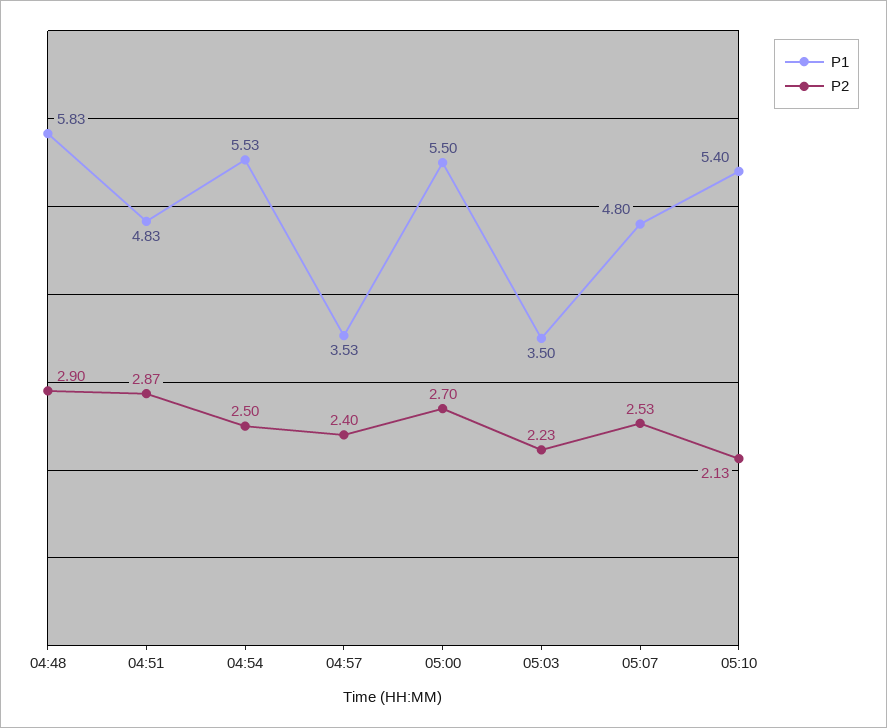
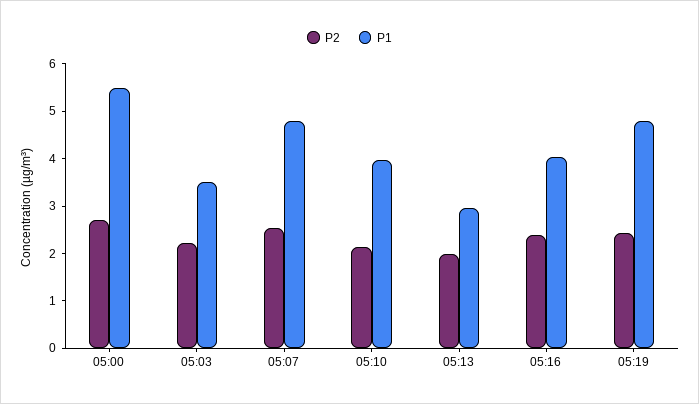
P1, 04:48: 5.83 -> none
P2, 04:48: 2.9 -> none
P1, 04:51: 4.83 -> none
P2, 04:51: 2.87 -> none
P1, 04:54: 5.53 -> none
P2, 04:54: 2.5 -> none
P1, 04:57: 3.53 -> none
P2, 04:57: 2.4 -> none
P1, 05:10: 5.4 -> 4
P2, 05:13: none -> 2
P1, 05:13: none -> 3
P2, 05:16: none -> 2.4
P1, 05:16: none -> 4
P2, 05:19: none -> 2.4
P1, 05:19: none -> 4.8

